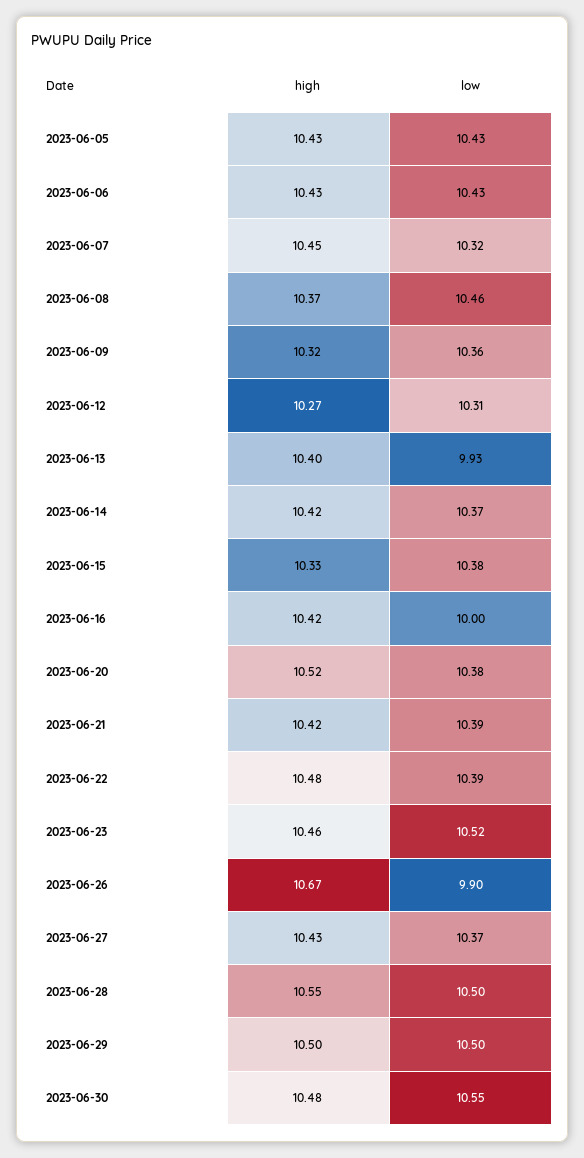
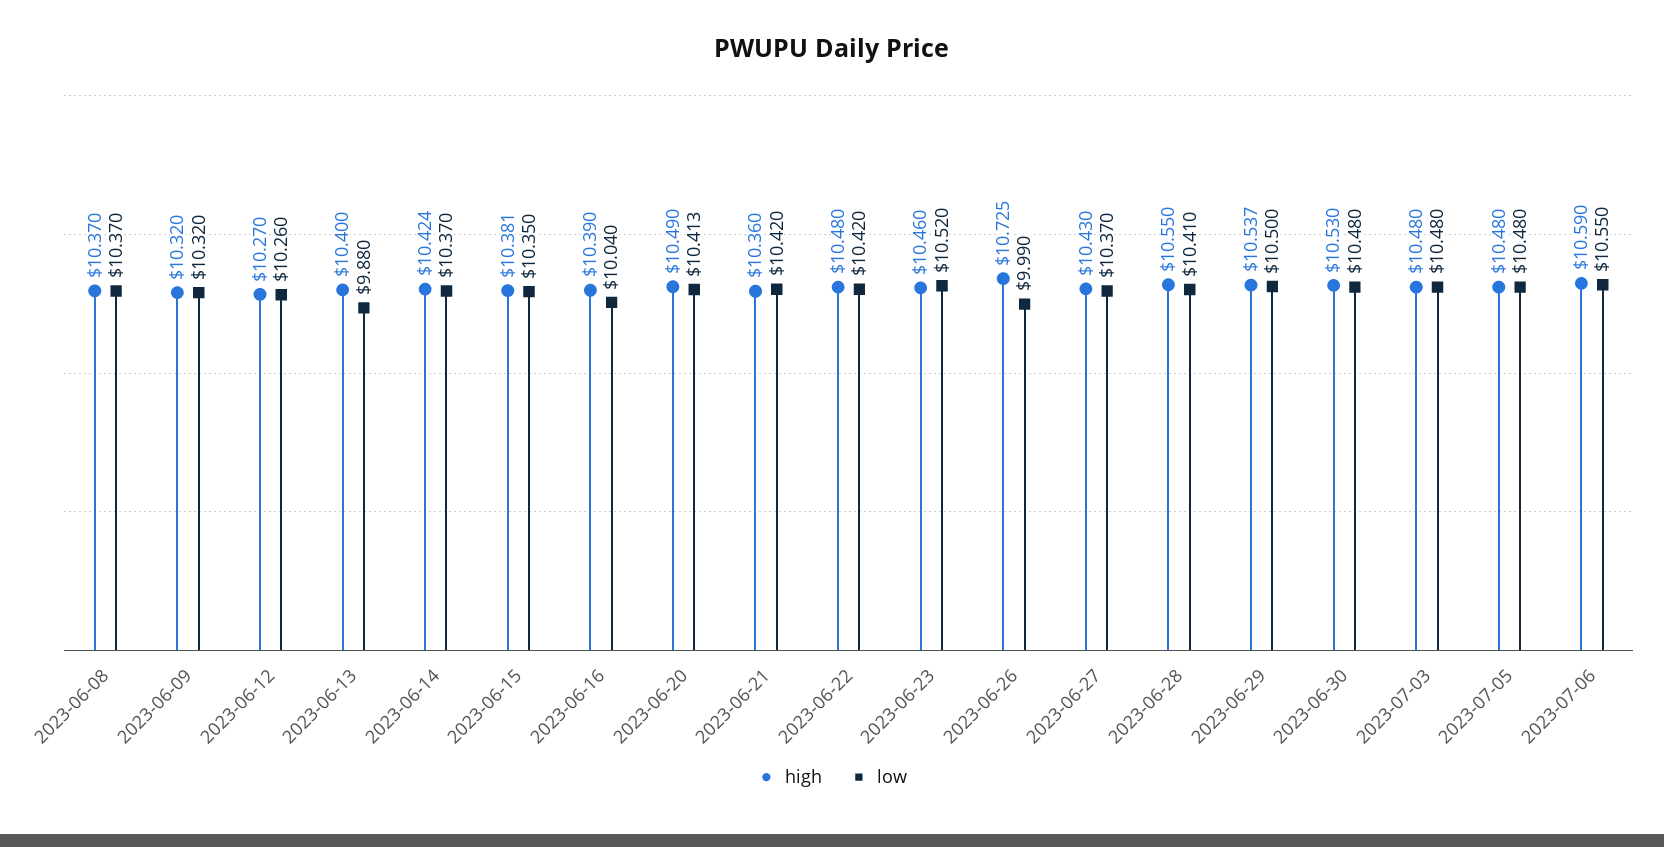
high, 2023-06-05: 10.43 -> none
low, 2023-06-05: 10.43 -> none
high, 2023-06-06: 10.43 -> none
low, 2023-06-06: 10.43 -> none
high, 2023-06-07: 10.45 -> none
low, 2023-06-07: 10.32 -> none
low, 2023-06-08: 10.46 -> 10.37
low, 2023-06-09: 10.36 -> 10.32
low, 2023-06-12: 10.31 -> 10.26
low, 2023-06-13: 9.93 -> 9.88
high, 2023-06-15: 10.33 -> 10.381
low, 2023-06-15: 10.38 -> 10.35
high, 2023-06-16: 10.42 -> 10.39
low, 2023-06-16: 10 -> 10.04
high, 2023-06-20: 10.52 -> 10.49
low, 2023-06-20: 10.38 -> 10.413
high, 2023-06-21: 10.42 -> 10.36
low, 2023-06-21: 10.39 -> 10.42
low, 2023-06-22: 10.39 -> 10.42
high, 2023-06-26: 10.67 -> 10.725
low, 2023-06-26: 9.9 -> 9.99
low, 2023-06-28: 10.5 -> 10.41
high, 2023-06-29: 10.5 -> 10.537
high, 2023-06-30: 10.48 -> 10.53
low, 2023-06-30: 10.55 -> 10.48
high, 2023-07-03: none -> 10.48
low, 2023-07-03: none -> 10.48
high, 2023-07-05: none -> 10.48
low, 2023-07-05: none -> 10.48
high, 2023-07-06: none -> 10.59
low, 2023-07-06: none -> 10.55

